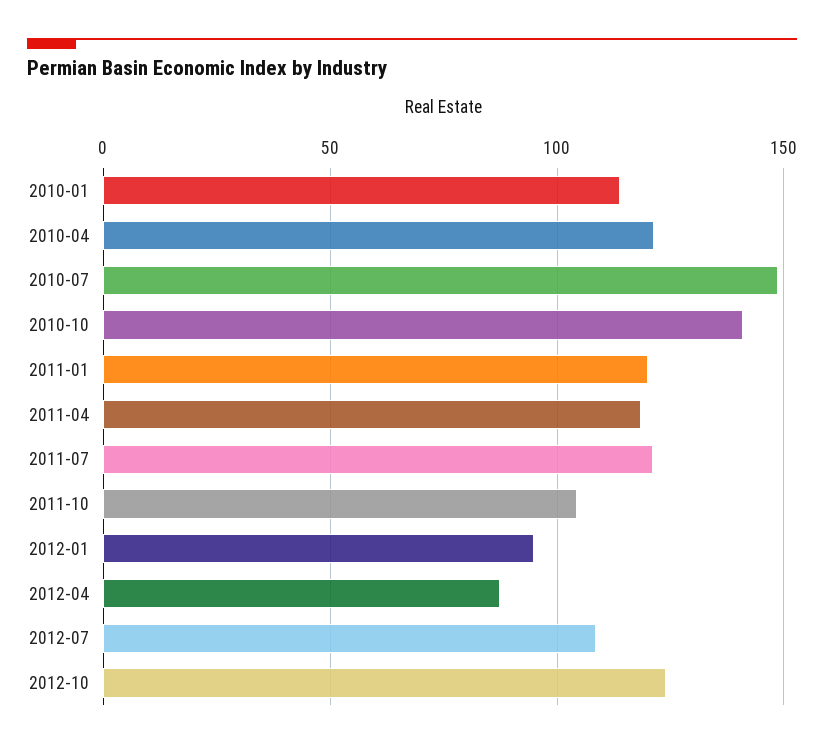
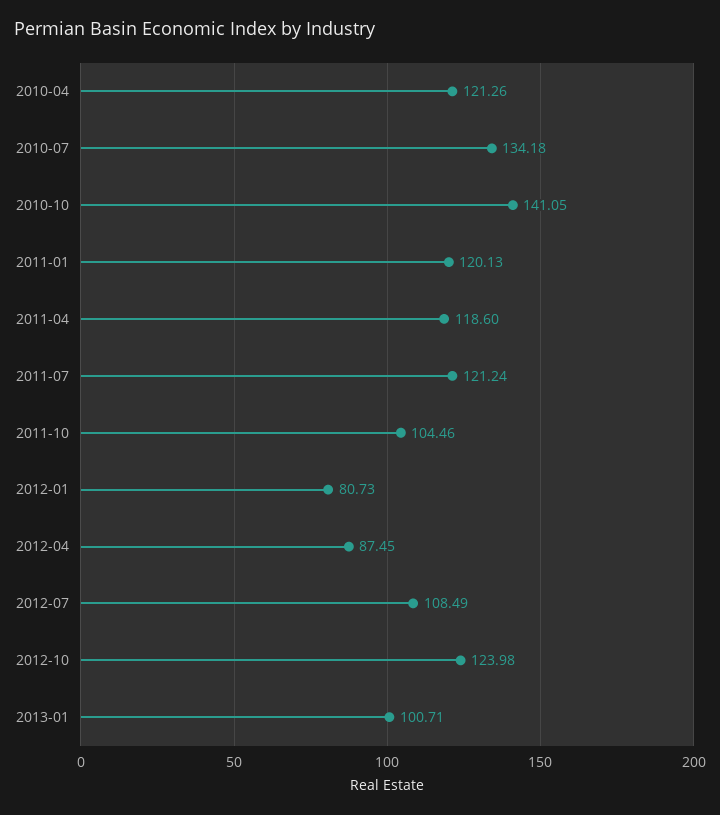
2010-01: 115 -> none
2010-07: 150 -> 134.18
2012-01: 95 -> 80.73
2013-01: none -> 100.71

